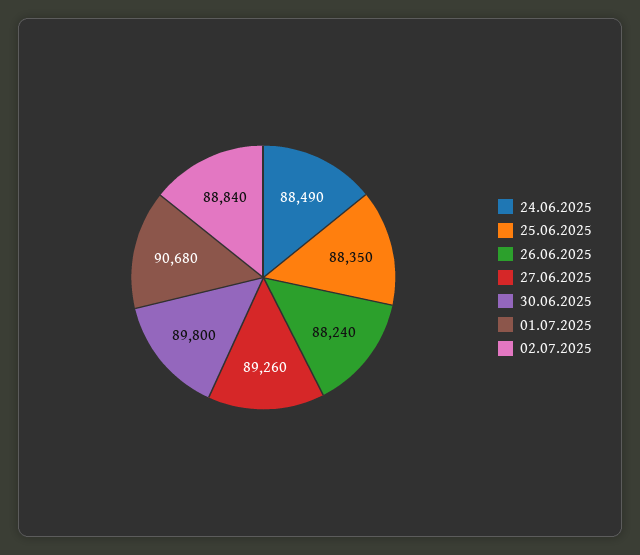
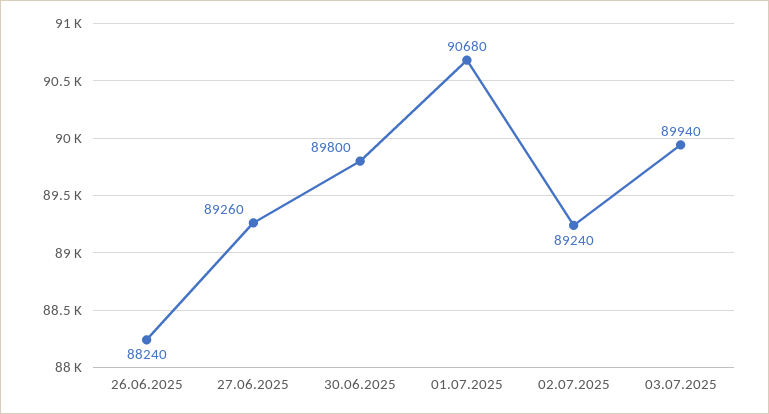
24.06.2025: 88490 -> none
25.06.2025: 88350 -> none
02.07.2025: 88840 -> 89240
03.07.2025: none -> 89940

